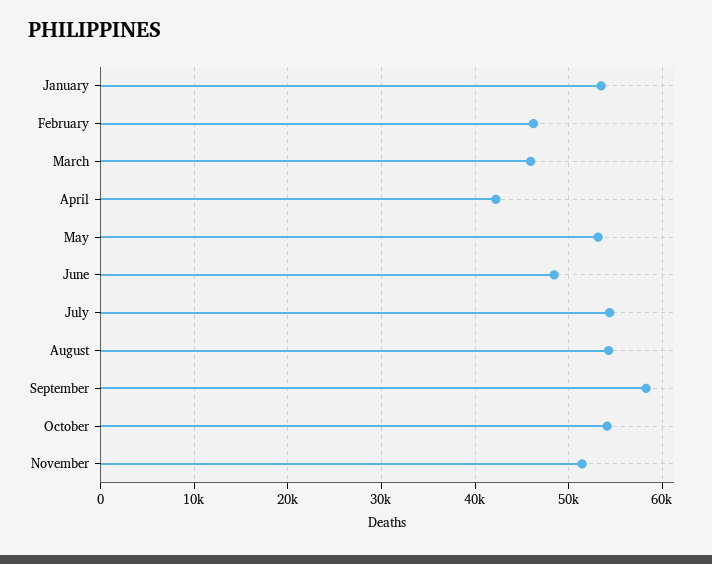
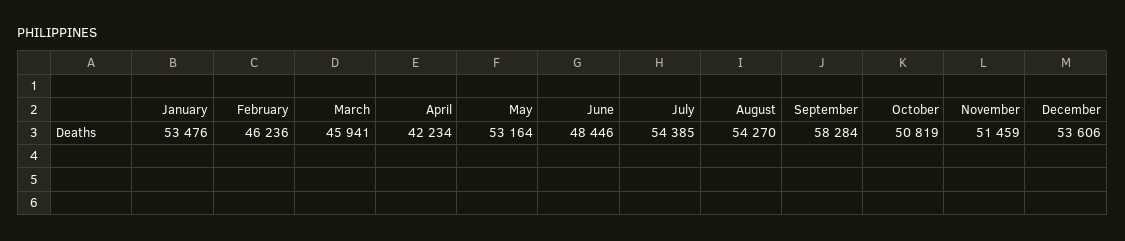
October: 54000 -> 50819
December: none -> 53606

